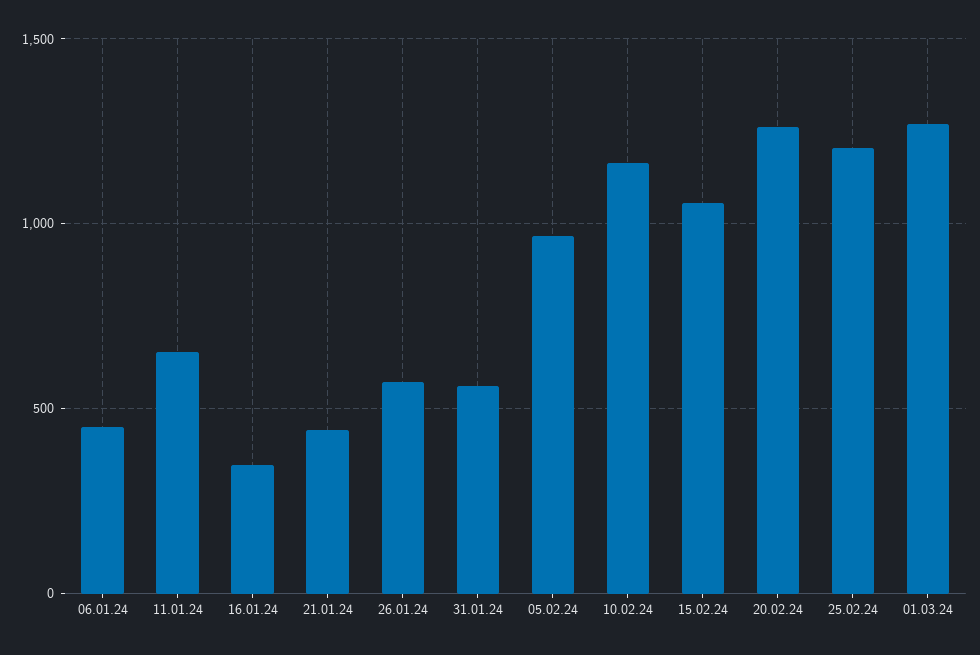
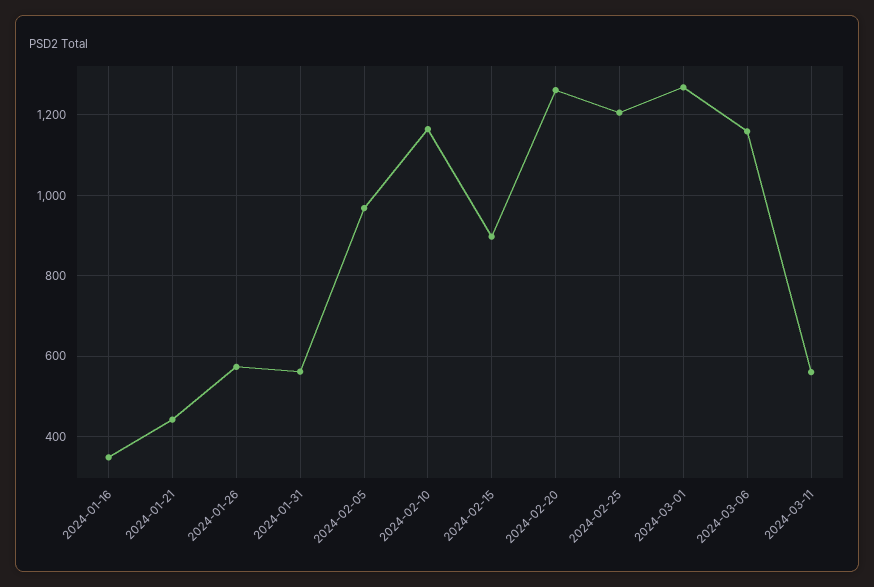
06.01.24: 450 -> none
11.01.24: 650 -> none
15.02.24: 1050 -> 900
2024-03-06: none -> 1160
2024-03-11: none -> 560

